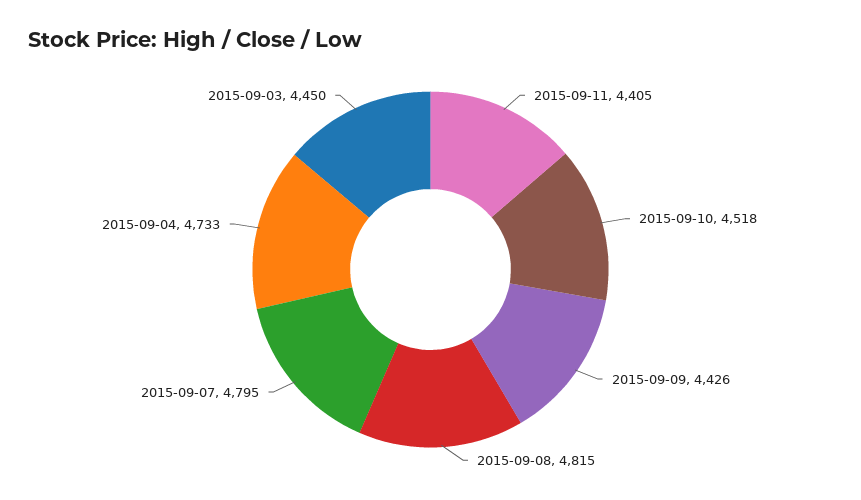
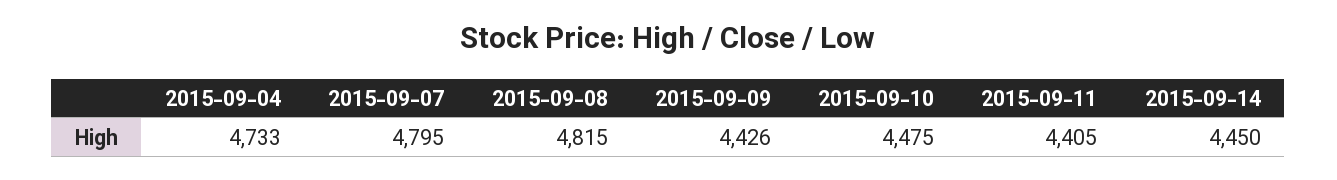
2015-09-10: 4518 -> 4475
2015-09-03: 4450 -> none
2015-09-14: none -> 4450

